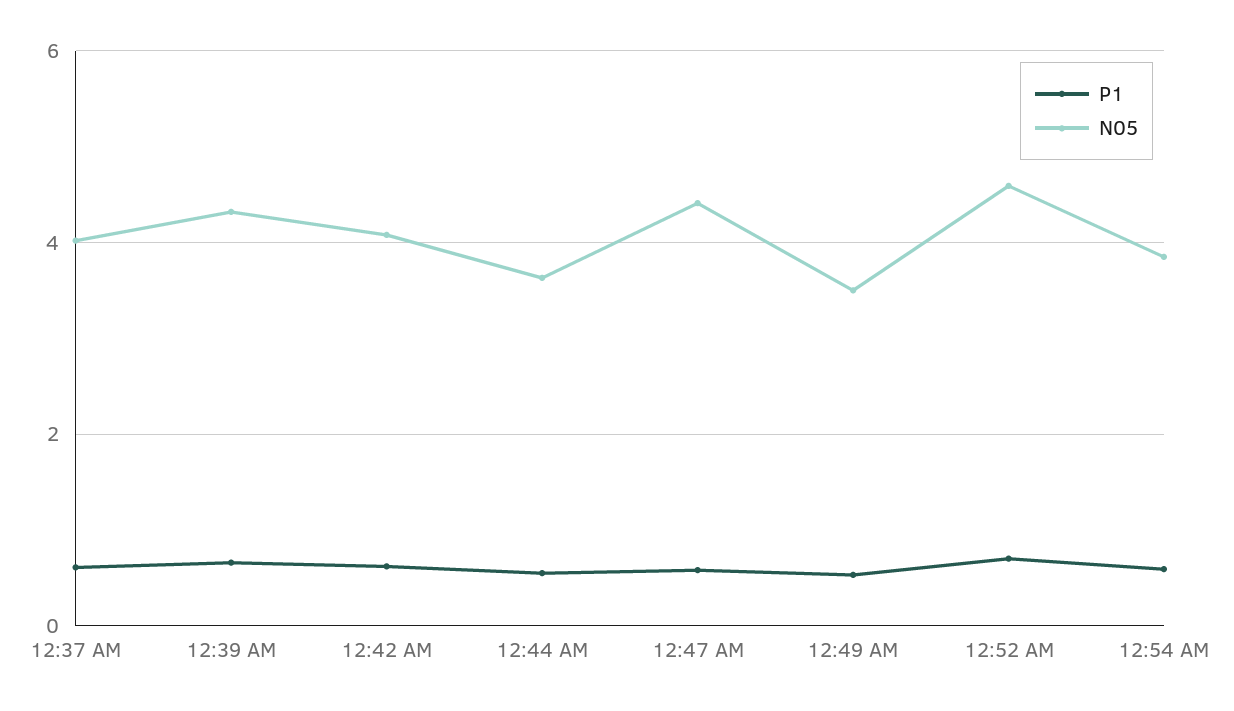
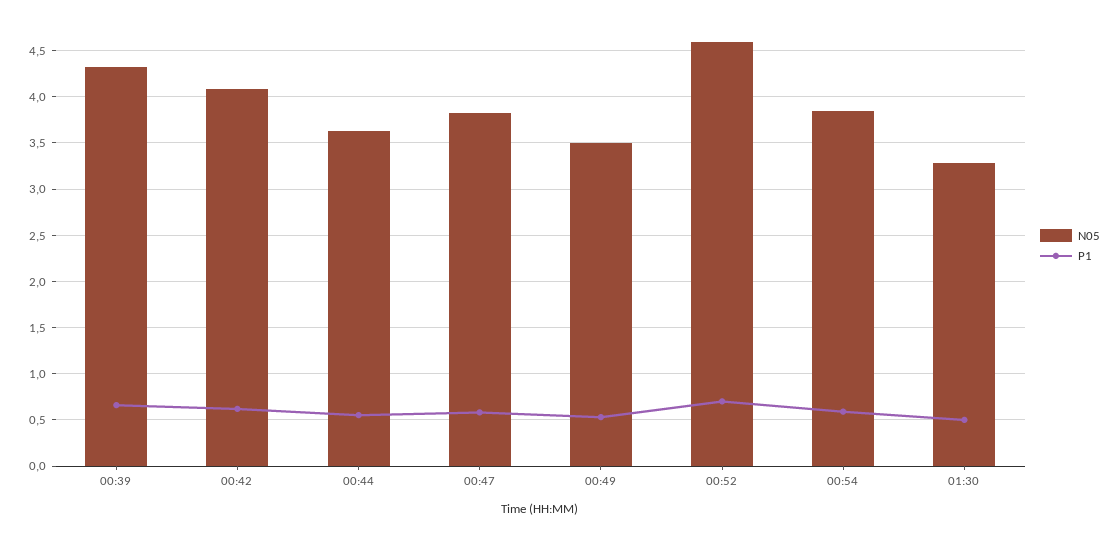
P1, 12:37 AM: 0.6 -> none
N05, 12:37 AM: 4 -> none
N05, 12:47 AM: 4.4 -> 3.8
N05, 01:30: none -> 3.3
P1, 01:30: none -> 0.5

